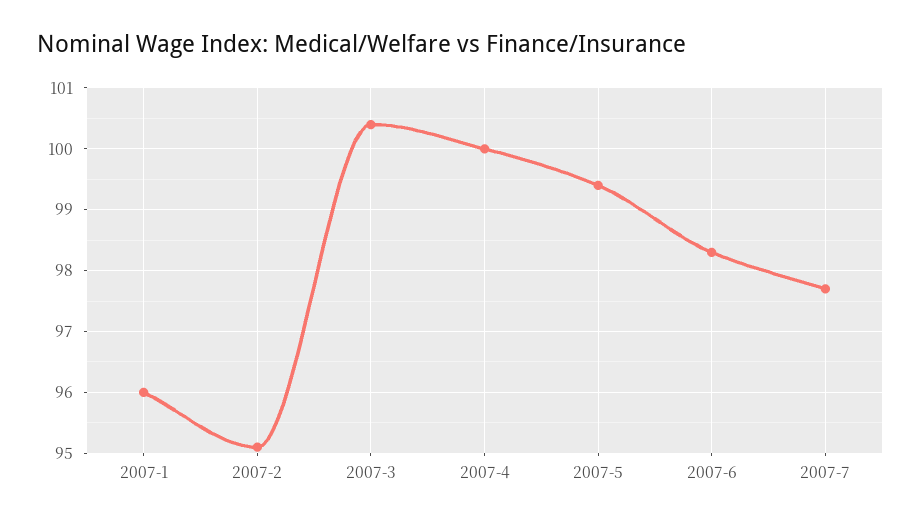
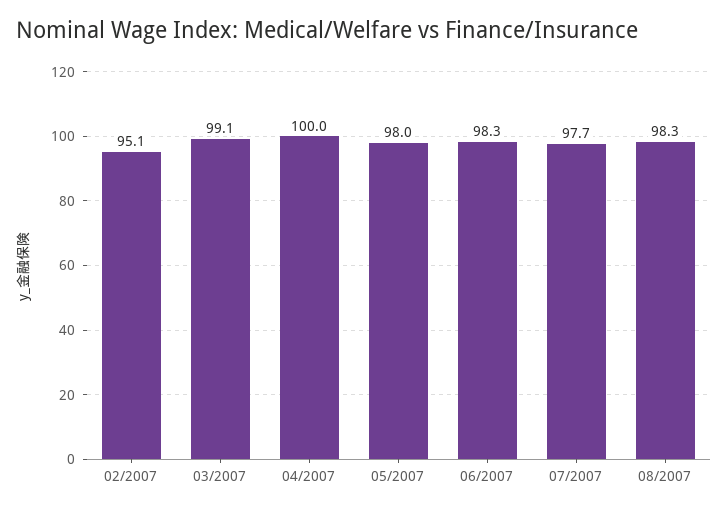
2007-1: 96 -> none
2007-3: 100.4 -> 99.1
2007-5: 99.4 -> 98
08/2007: none -> 98.3

